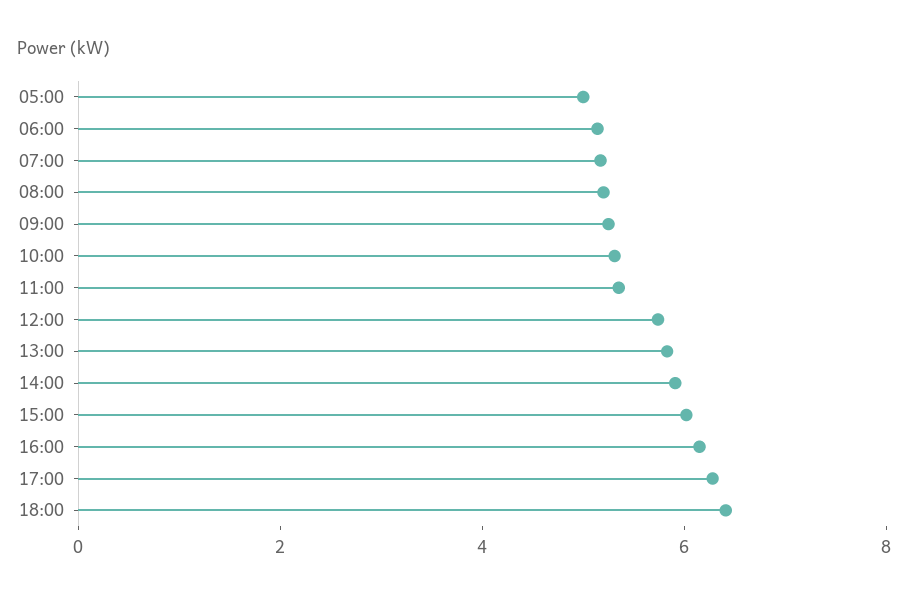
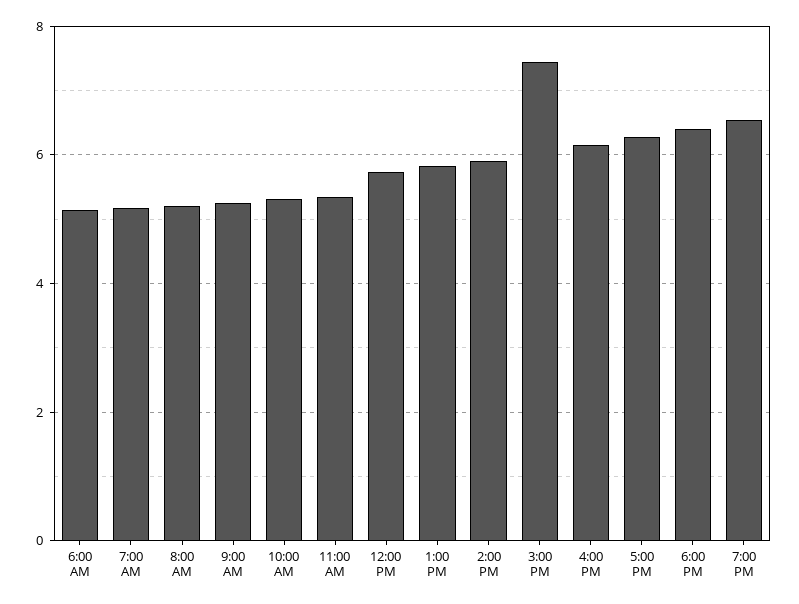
05:00: 5 -> none
15:00: 6 -> 7.4
7:00 PM: none -> 6.6

